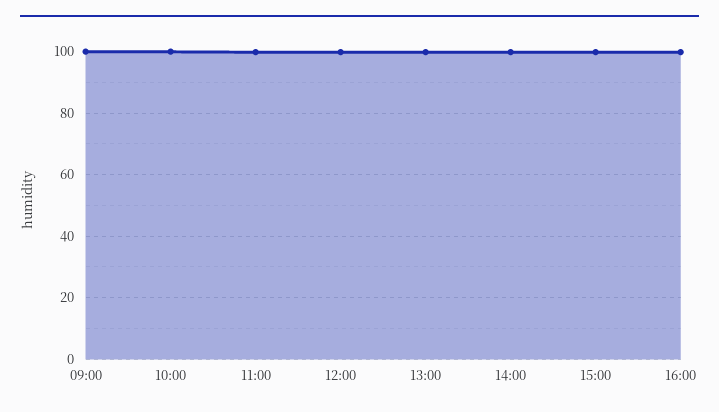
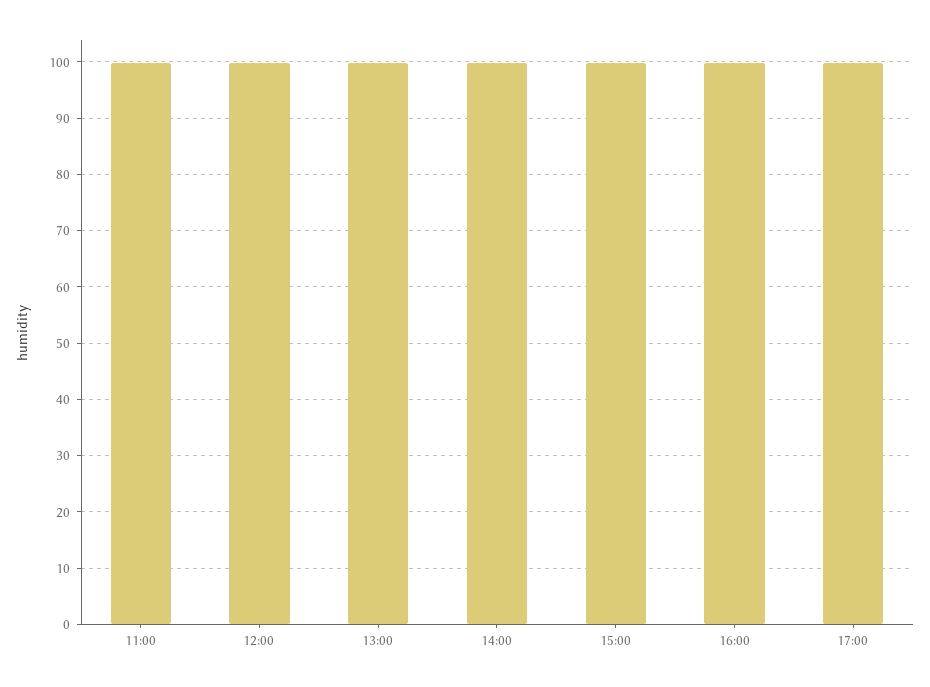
09:00: 100 -> none
10:00: 100 -> none
17:00: none -> 100

